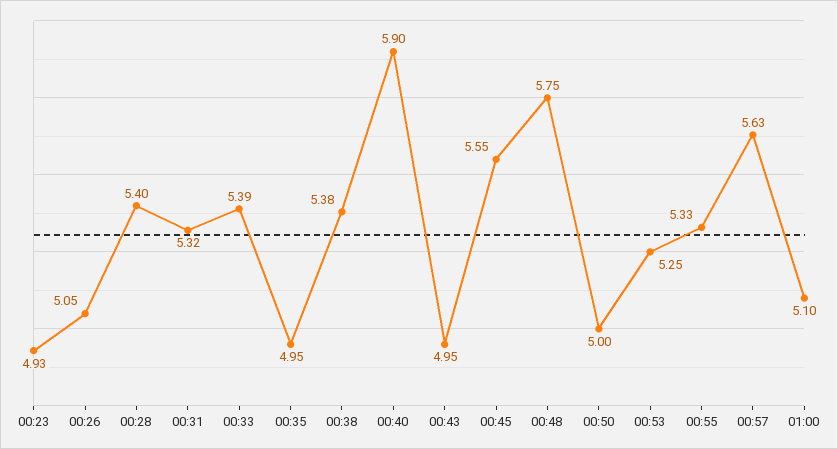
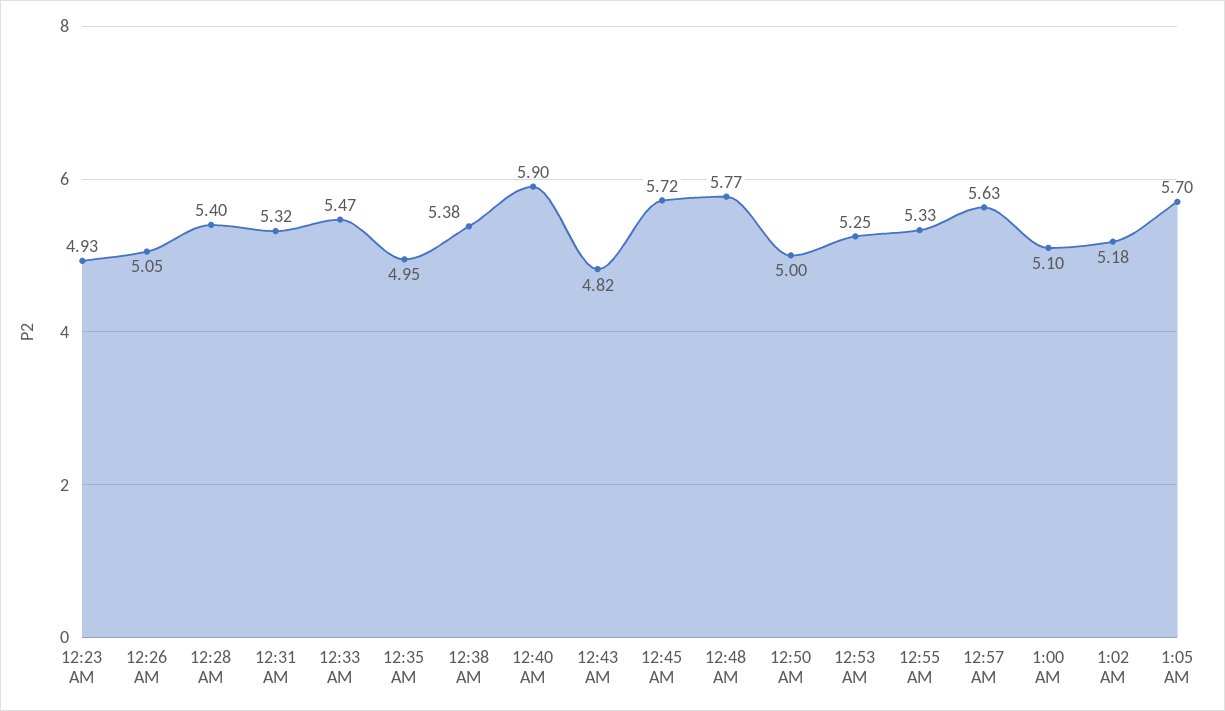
00:33: 5.39 -> 5.47
00:43: 4.95 -> 4.82
00:45: 5.55 -> 5.72
00:48: 5.75 -> 5.77
1:02 AM: none -> 5.18
1:05 AM: none -> 5.7

